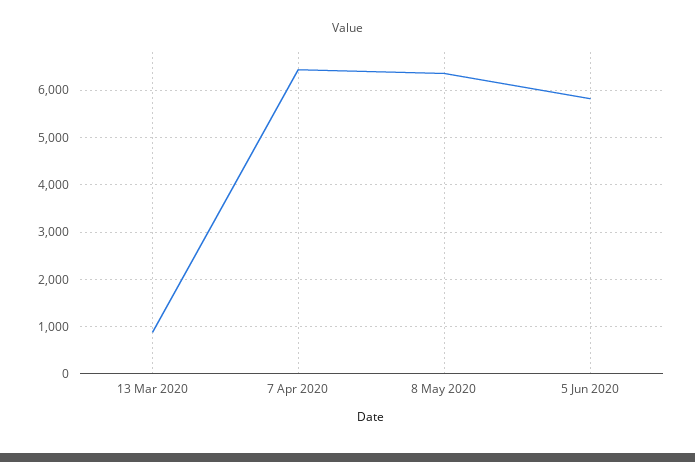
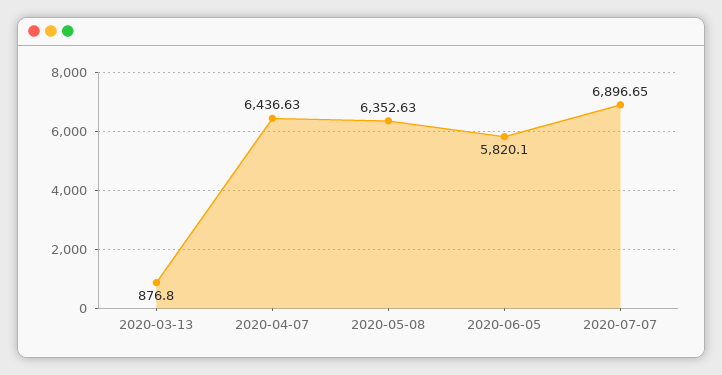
2020-07-07: none -> 6896.65

